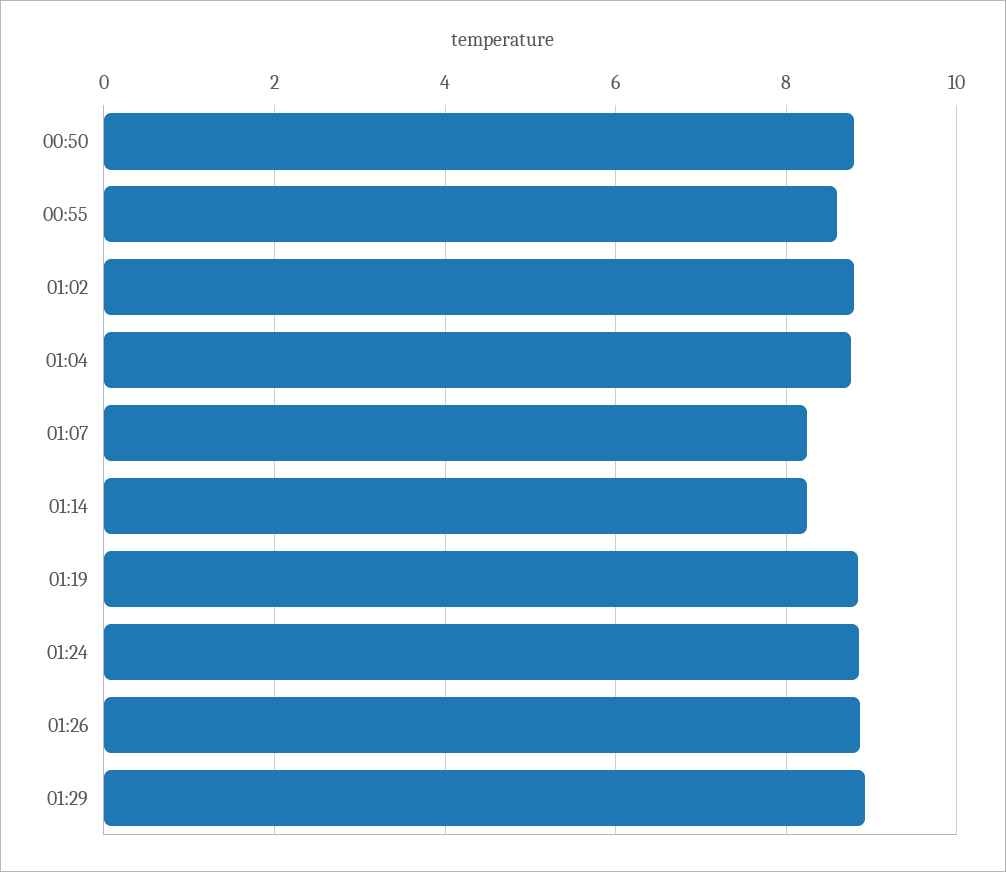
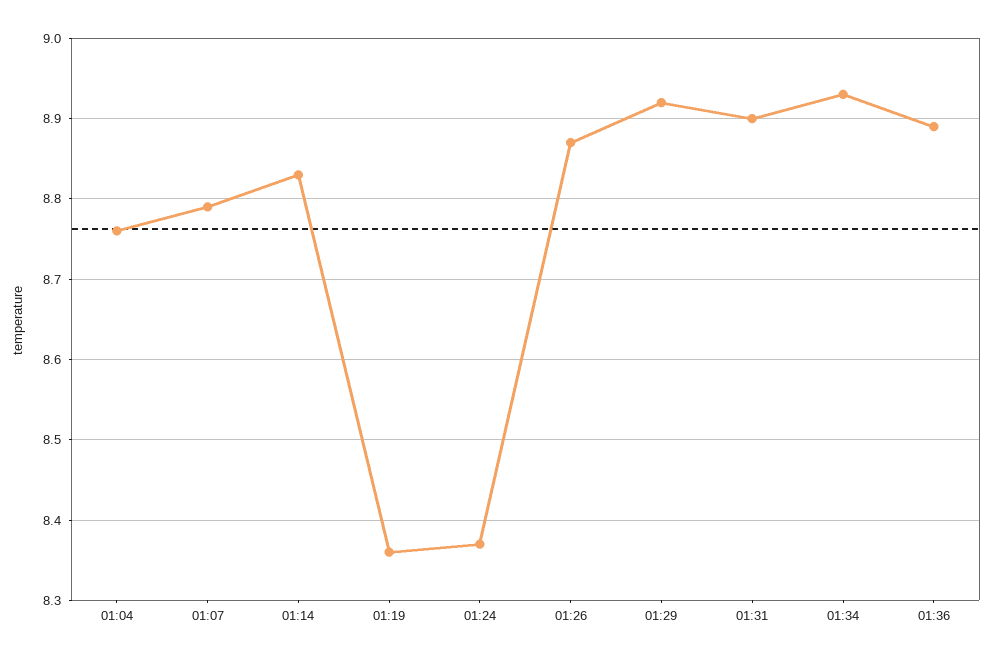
00:50: 8.8 -> none
00:55: 8.6 -> none
01:02: 8.8 -> none
01:07: 8.2 -> 8.79
01:14: 8.2 -> 8.83
01:19: 8.8 -> 8.36
01:24: 8.8 -> 8.37
01:31: none -> 8.9
01:34: none -> 8.93
01:36: none -> 8.89

